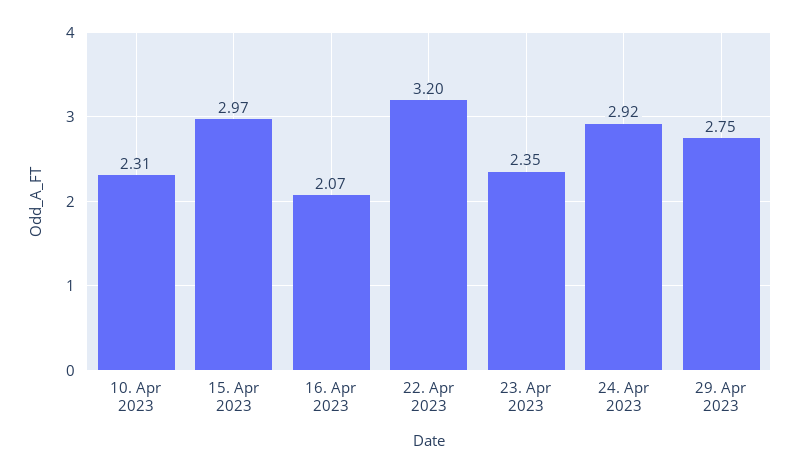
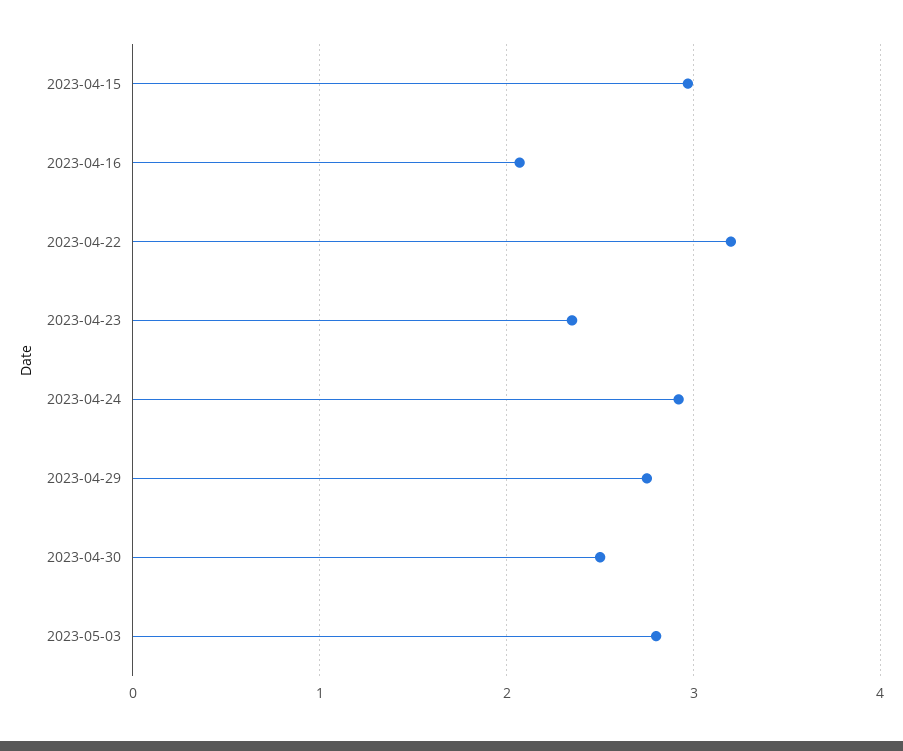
10. Apr 2023: 2.31 -> none
2023-04-30: none -> 2.5
2023-05-03: none -> 2.8

